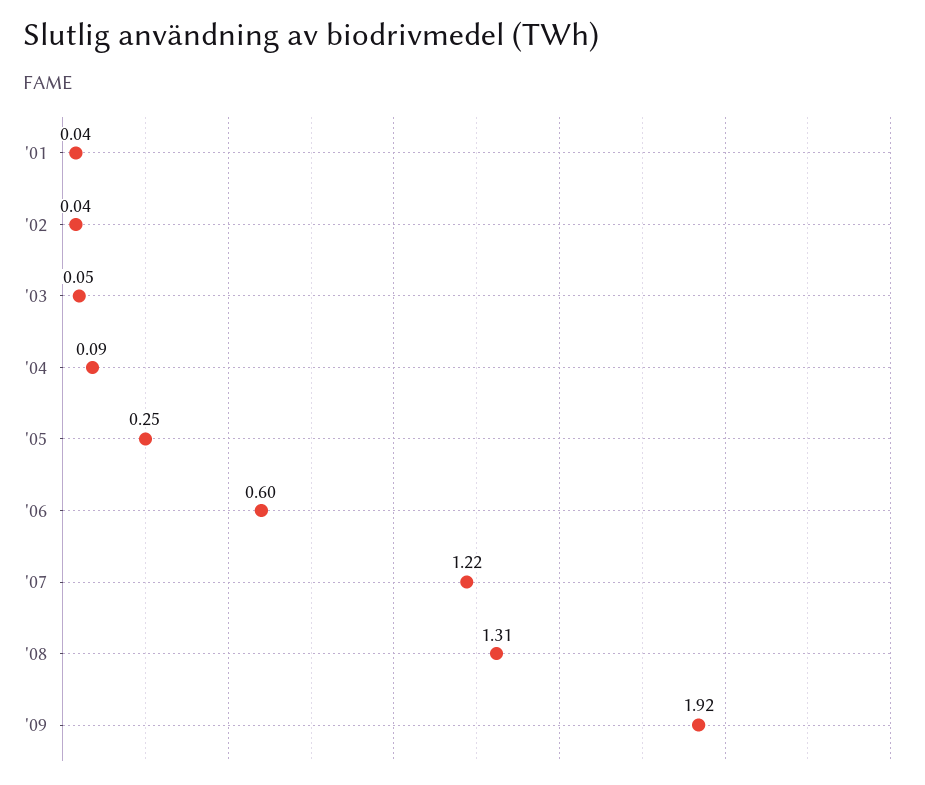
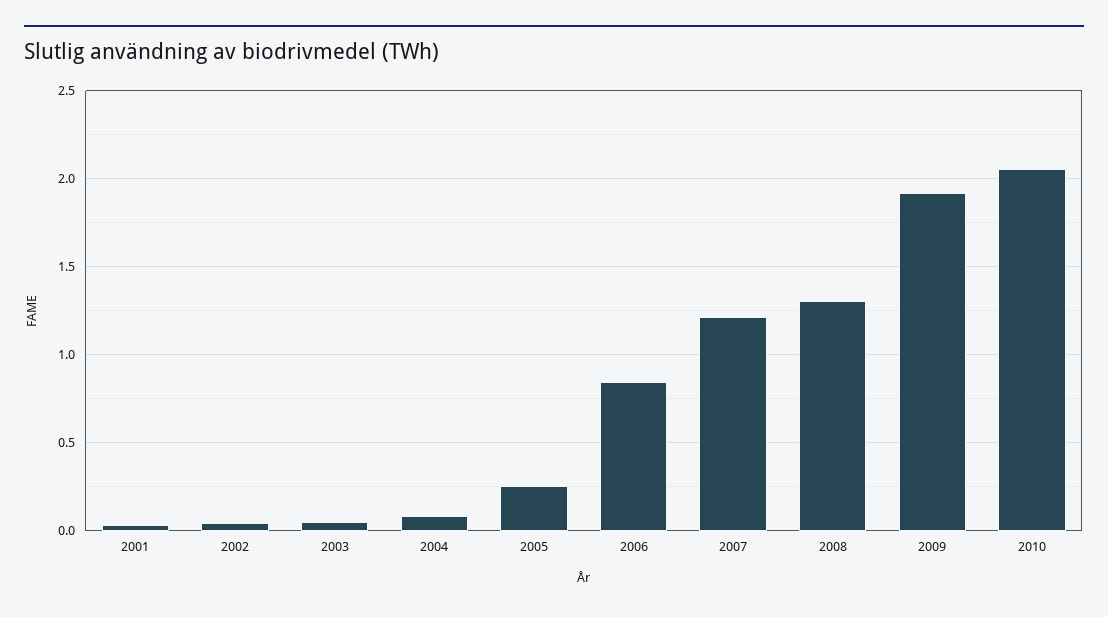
'06: 0.6 -> 0.85
2010: none -> 2.05

